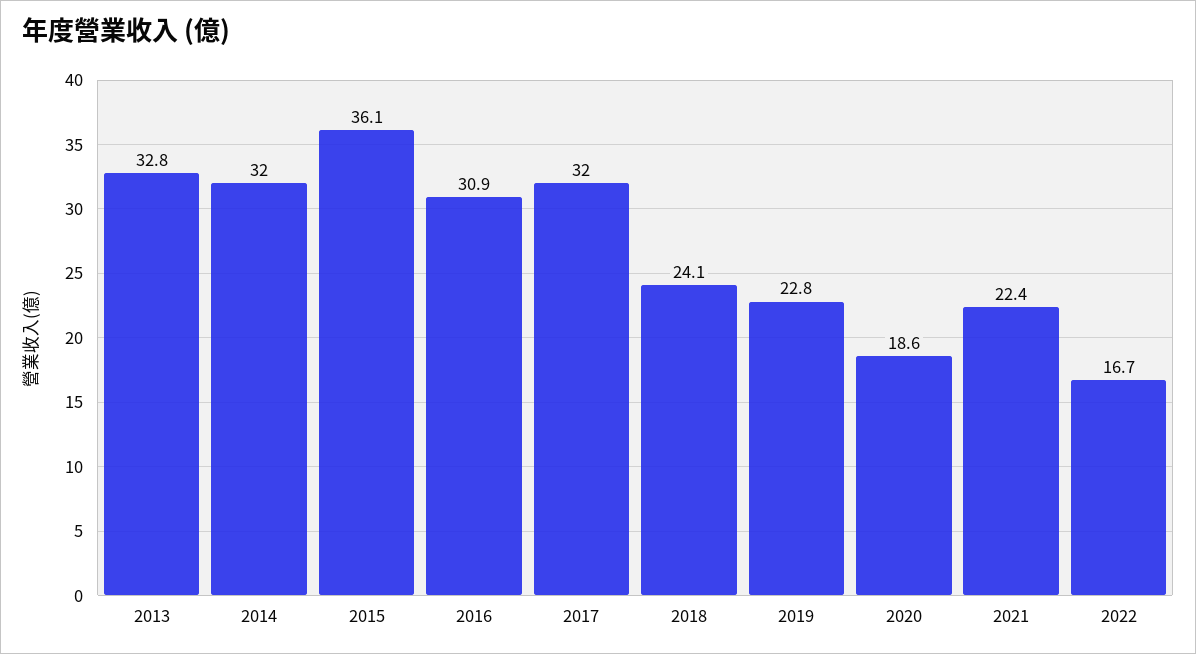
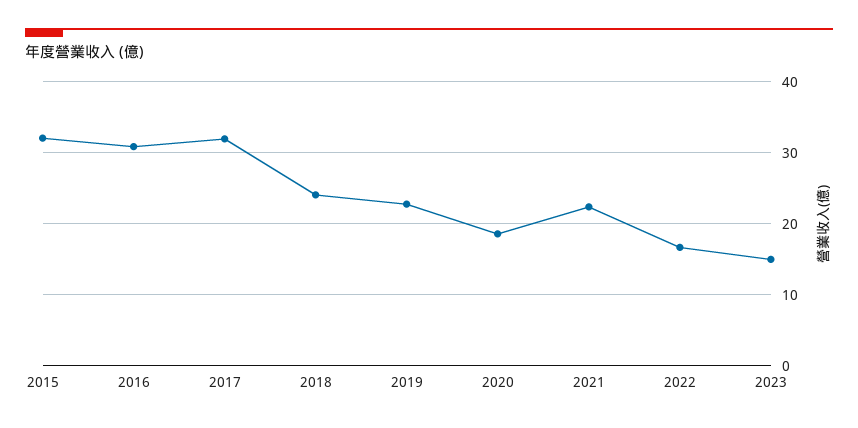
2013: 32.8 -> none
2014: 32 -> none
2015: 36.1 -> 32
2023: none -> 15

